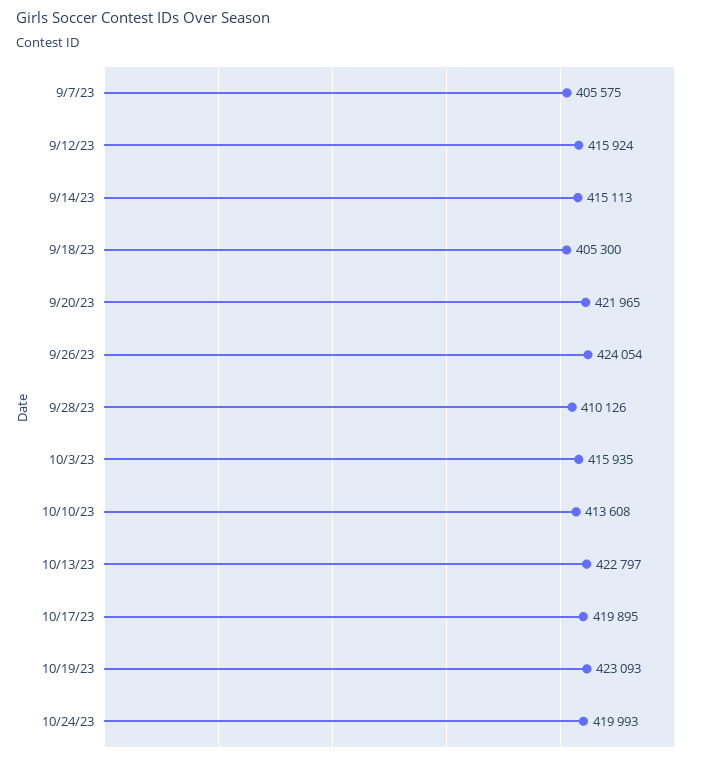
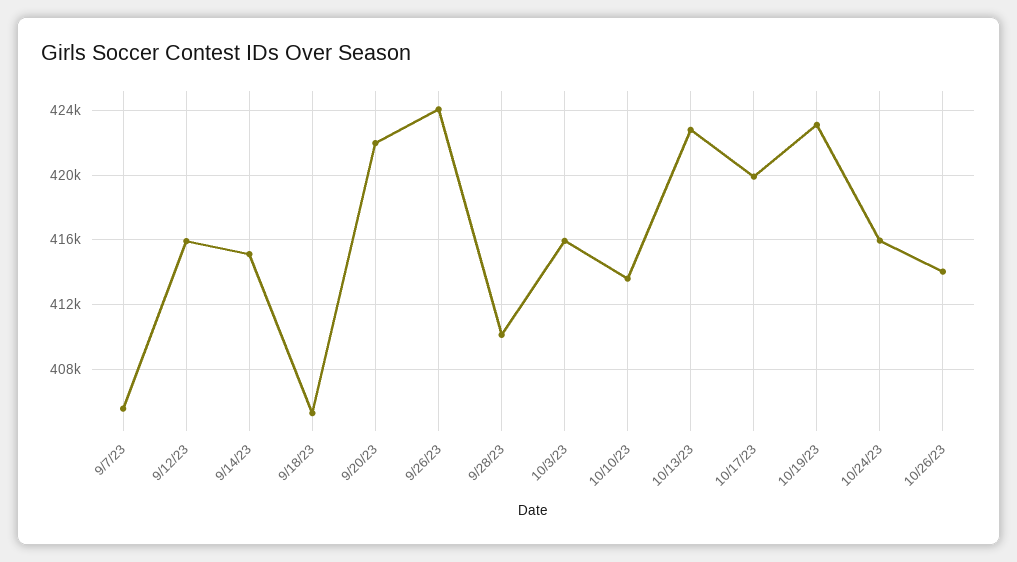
10/24/23: 419993 -> 416000
10/26/23: none -> 414000

